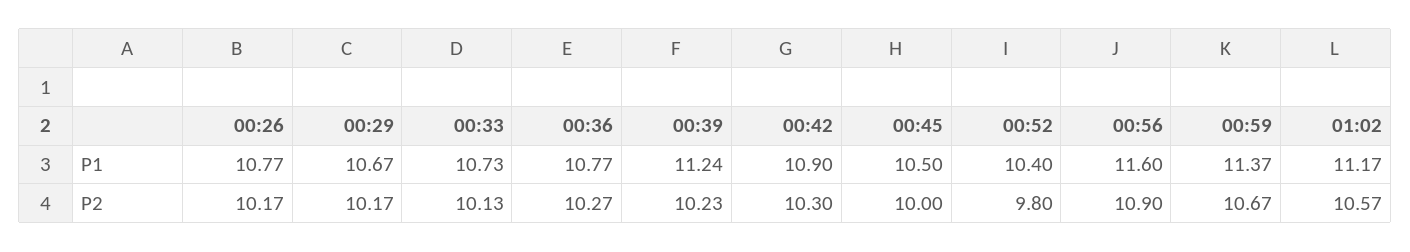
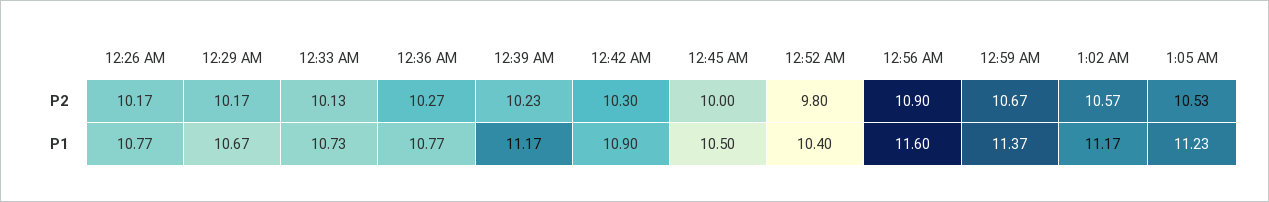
00:39, P1: 11.24 -> 11.17
1:05 AM, P2: none -> 10.53
1:05 AM, P1: none -> 11.23

